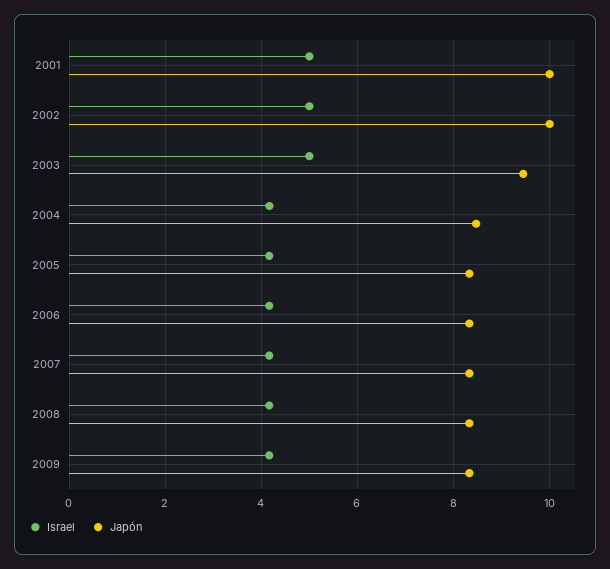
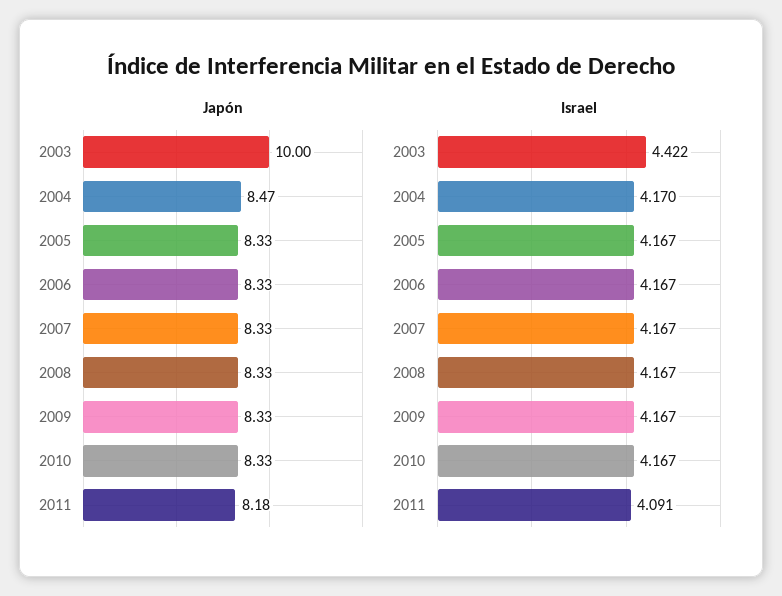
Israel, 2001: 5 -> none
Japón, 2001: 10 -> none
Israel, 2002: 5 -> none
Japón, 2002: 10 -> none
Israel, 2003: 5 -> 4.422
Japón, 2003: 9.4 -> 10
Japón, 2010: none -> 8.33
Japón, 2011: none -> 8.18
Israel, 2010: none -> 4.167
Israel, 2011: none -> 4.091

